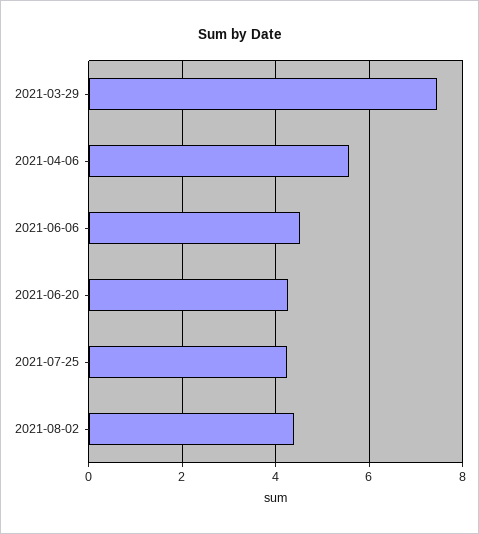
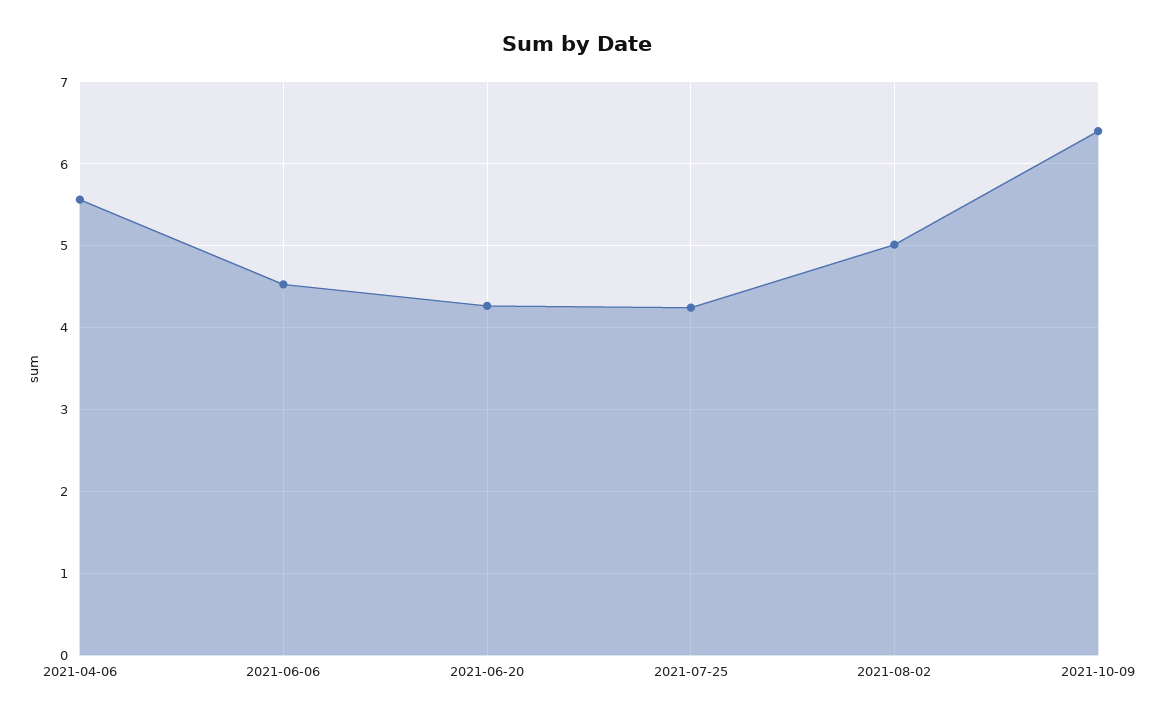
2021-03-29: 7.4 -> none
2021-08-02: 4.4 -> 5
2021-10-09: none -> 6.4

